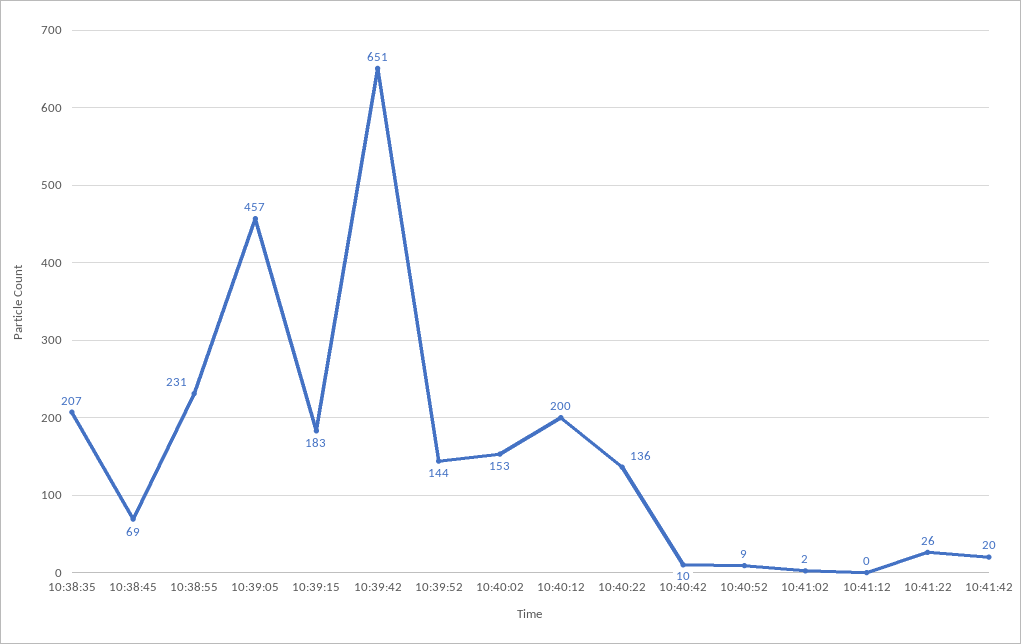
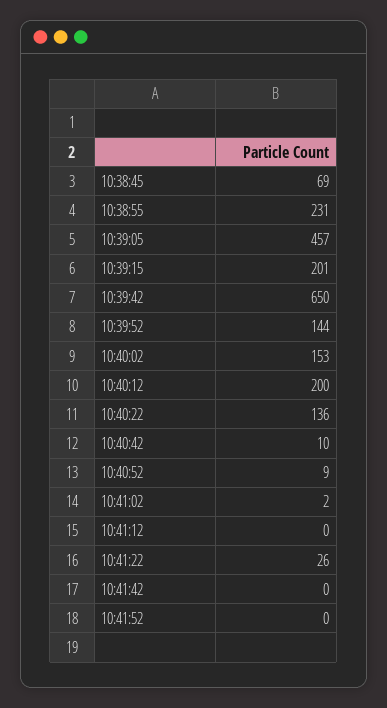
10:38:35: 207 -> none
10:39:15: 183 -> 201
10:39:42: 651 -> 650
10:41:42: 20 -> 0
10:41:52: none -> 0

